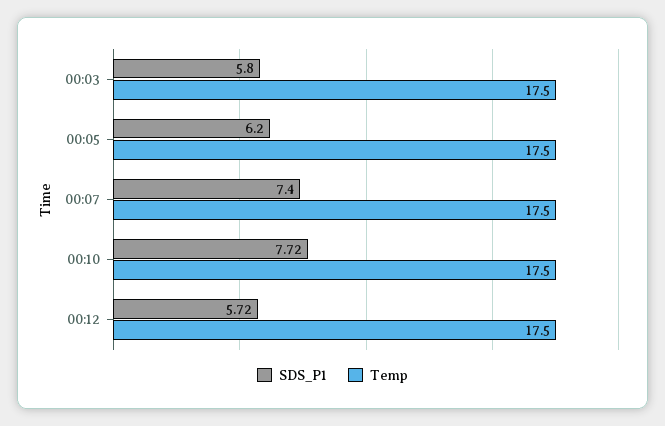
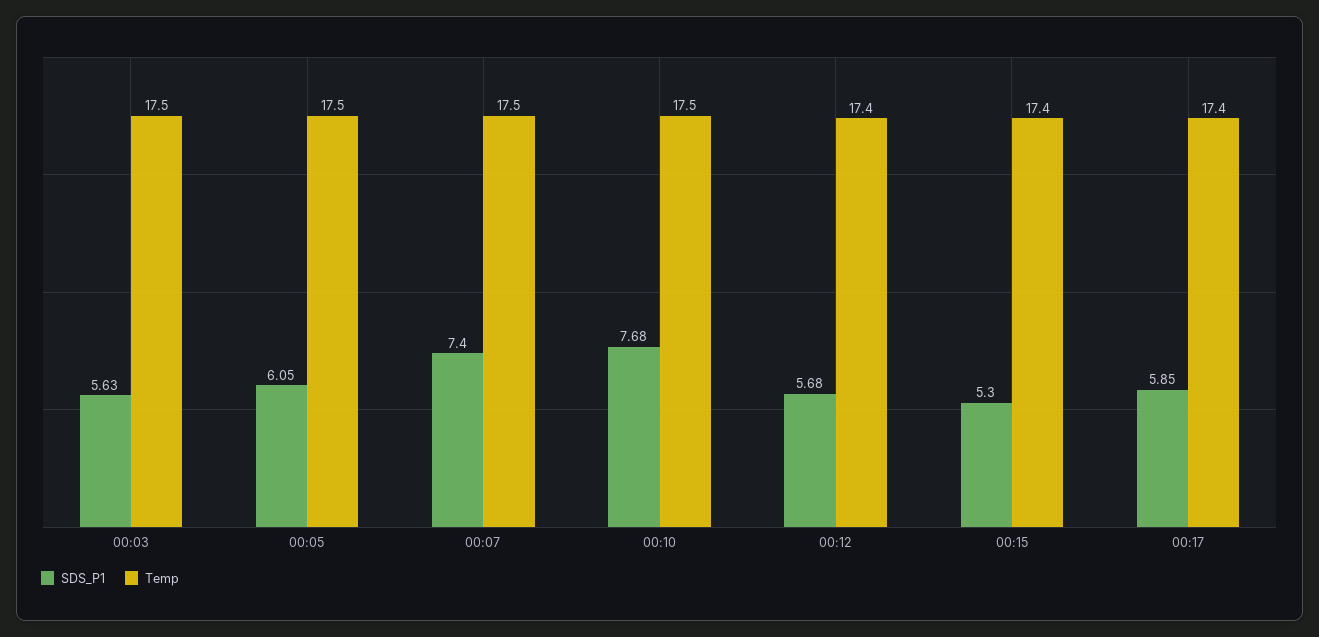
SDS_P1, 00:03: 5.8 -> 5.63
SDS_P1, 00:05: 6.2 -> 6.05
SDS_P1, 00:10: 7.72 -> 7.68
SDS_P1, 00:12: 5.72 -> 5.68
Temp, 00:12: 17.5 -> 17.4
SDS_P1, 00:15: none -> 5.3
Temp, 00:15: none -> 17.4
SDS_P1, 00:17: none -> 5.85
Temp, 00:17: none -> 17.4

